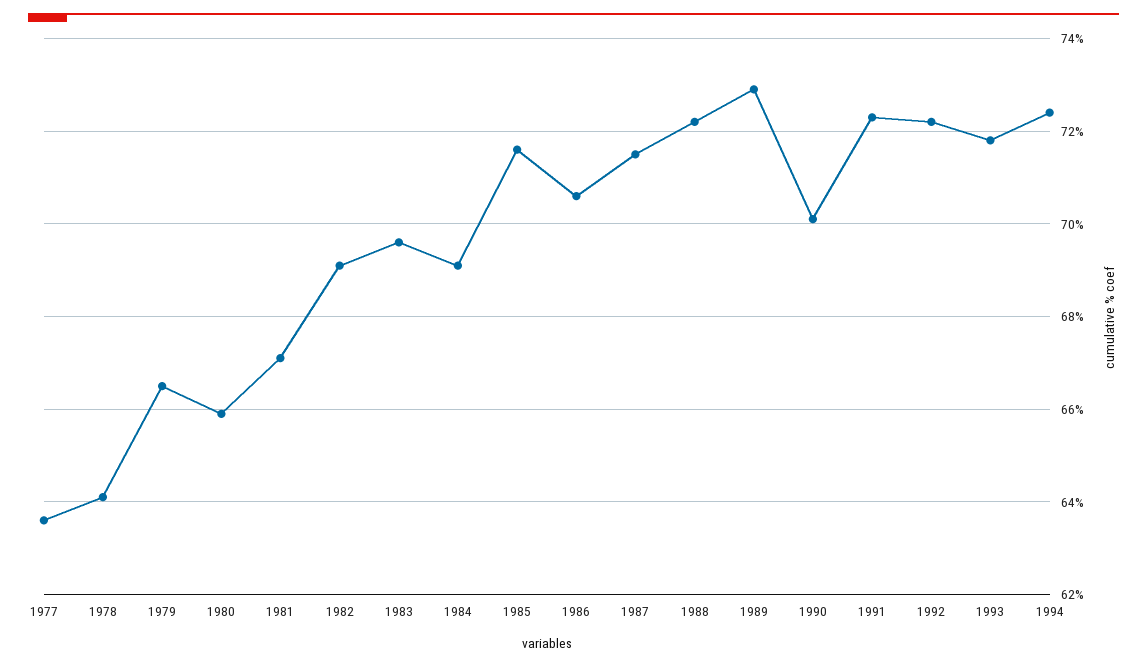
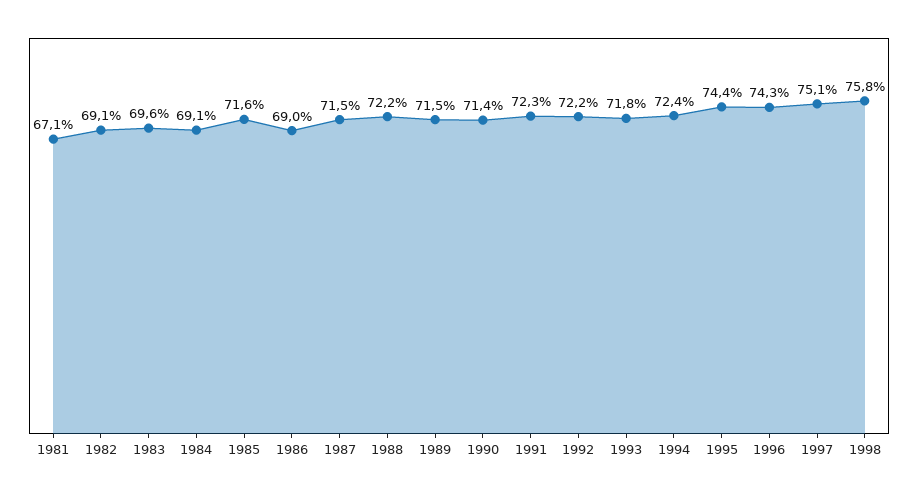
1977: 63.5 -> none
1978: 64 -> none
1979: 66.5 -> none
1980: 66 -> none
1986: 70.5 -> 69
1989: 73 -> 71.5
1990: 70 -> 71.4
1995: none -> 74.4
1996: none -> 74.3
1997: none -> 75.1
1998: none -> 75.8

